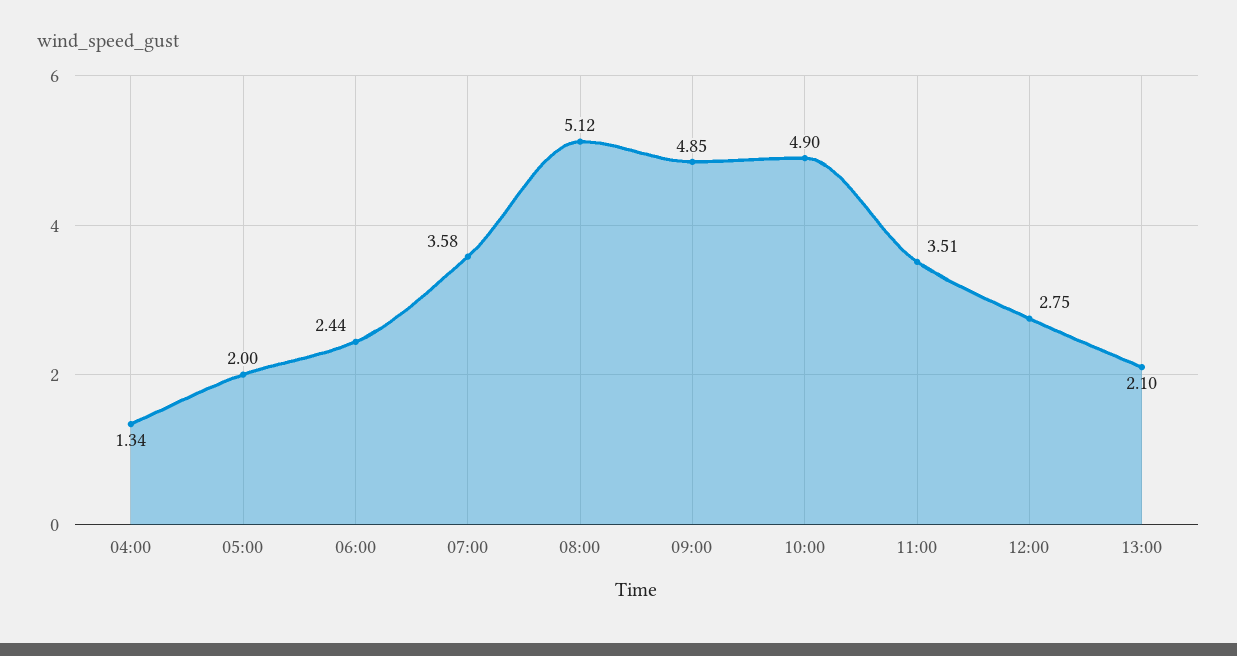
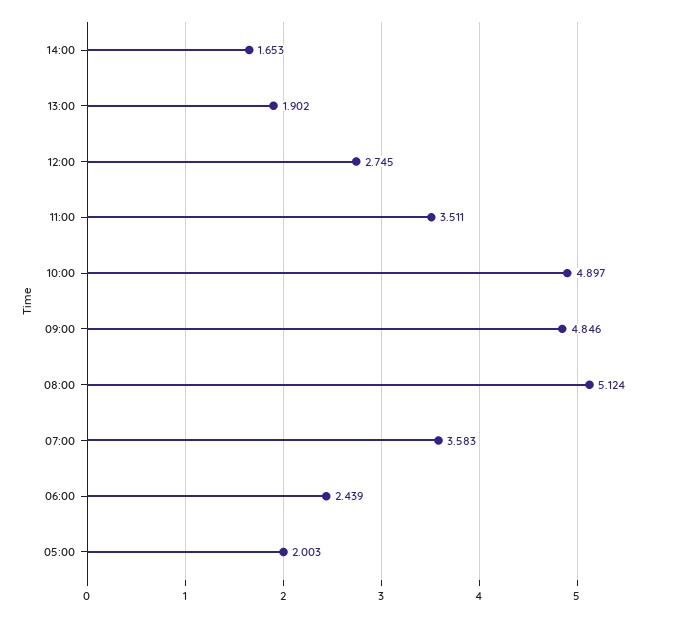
04:00: 1.34 -> none
13:00: 2.1 -> 1.902
14:00: none -> 1.653

